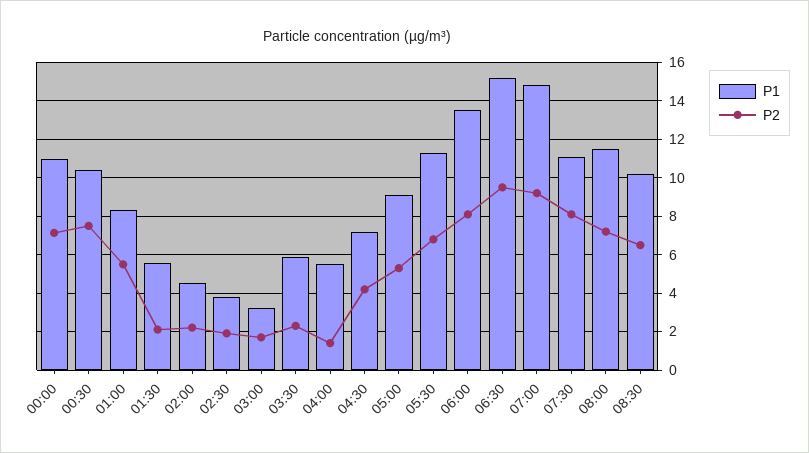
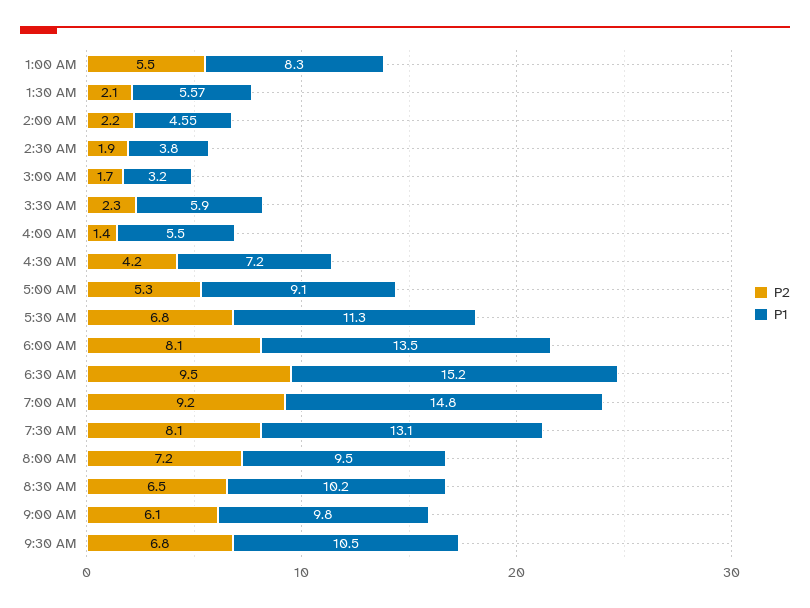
P1, 00:00: 11 -> none
P2, 00:00: 7 -> none
P1, 00:30: 10.5 -> none
P2, 00:30: 7.5 -> none
P1, 07:30: 11 -> 13.1
P1, 08:00: 11.5 -> 9.5
P2, 9:00 AM: none -> 6.1
P1, 9:00 AM: none -> 9.8
P2, 9:30 AM: none -> 6.8
P1, 9:30 AM: none -> 10.5

